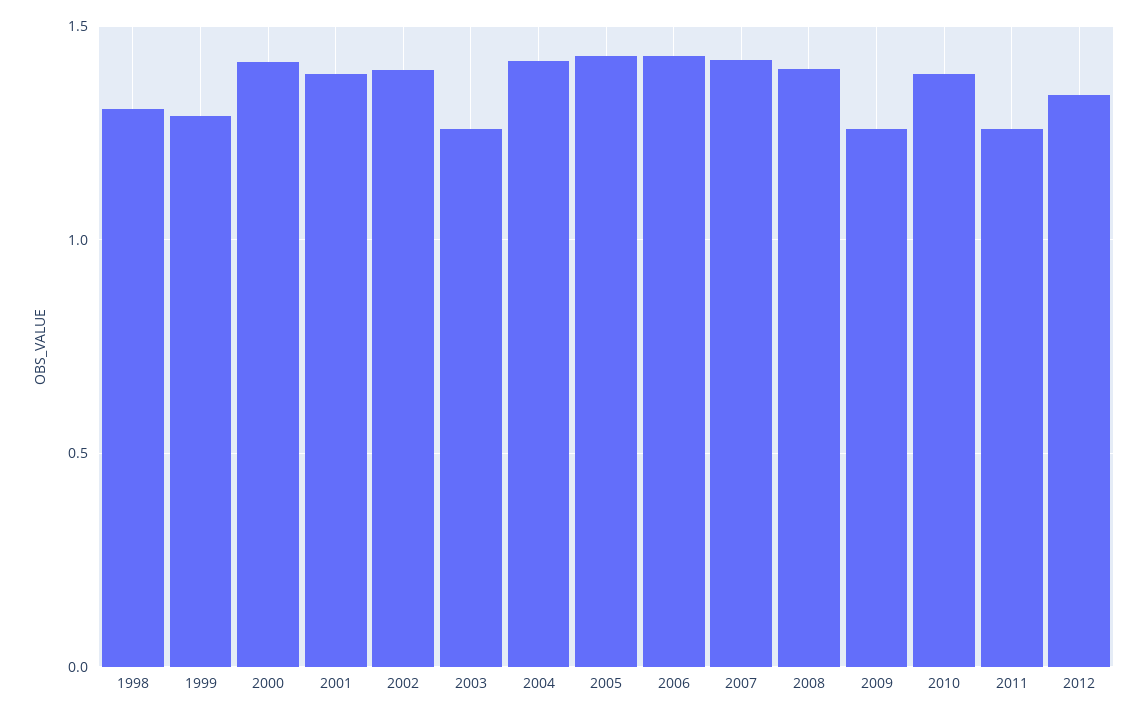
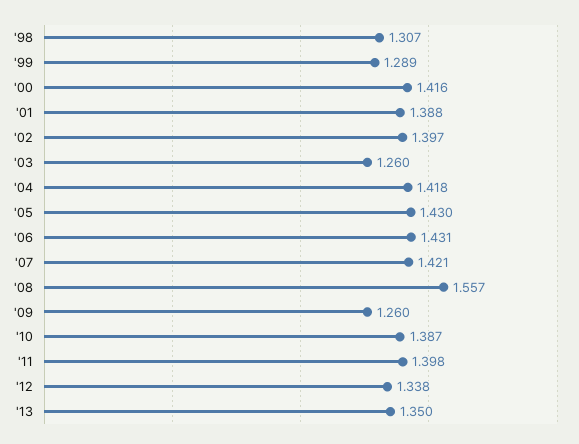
2008: 1.4 -> 1.557
2011: 1.25 -> 1.398
'13: none -> 1.35

